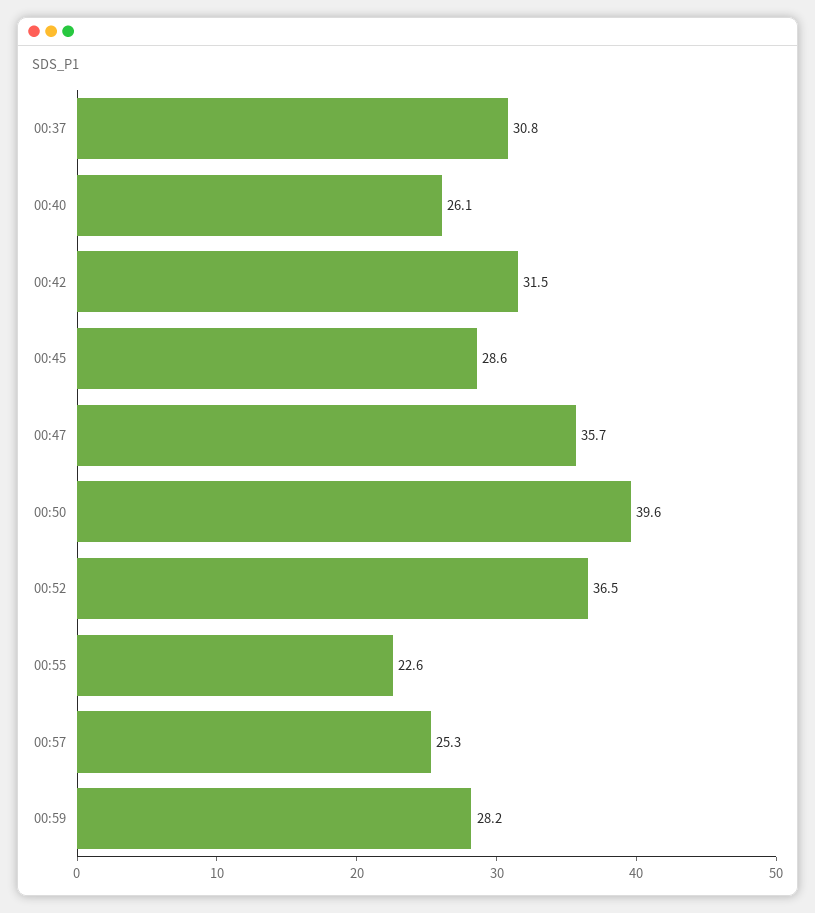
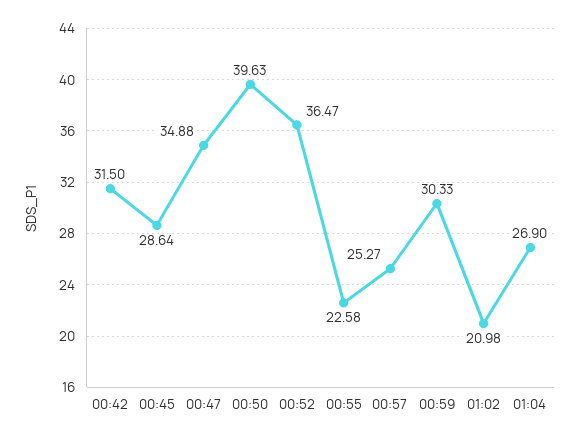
00:37: 30.8 -> none
00:40: 26.1 -> none
00:47: 35.7 -> 34.88
00:59: 28.2 -> 30.33
01:02: none -> 20.98
01:04: none -> 26.9

